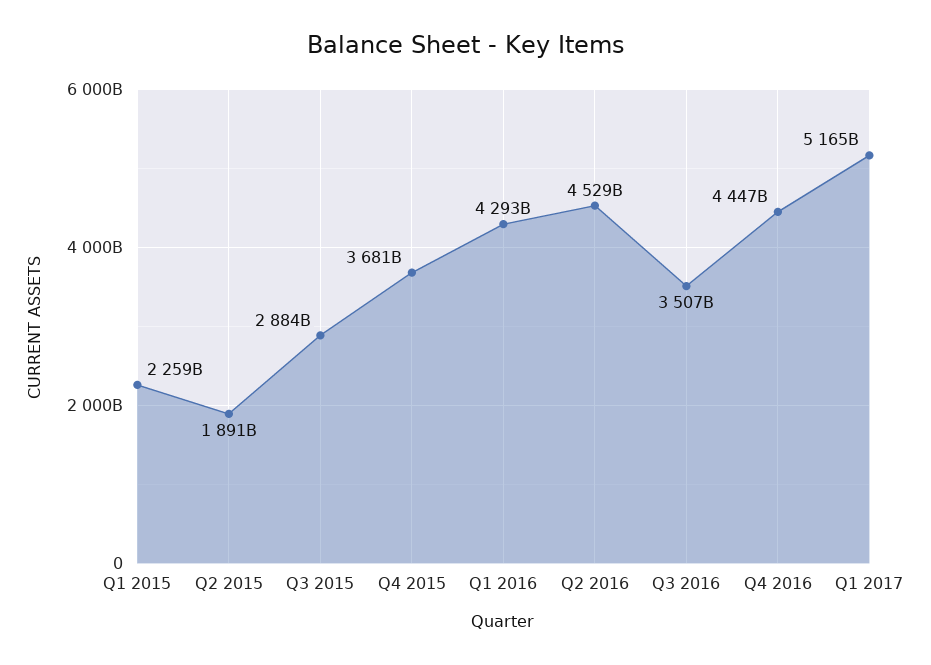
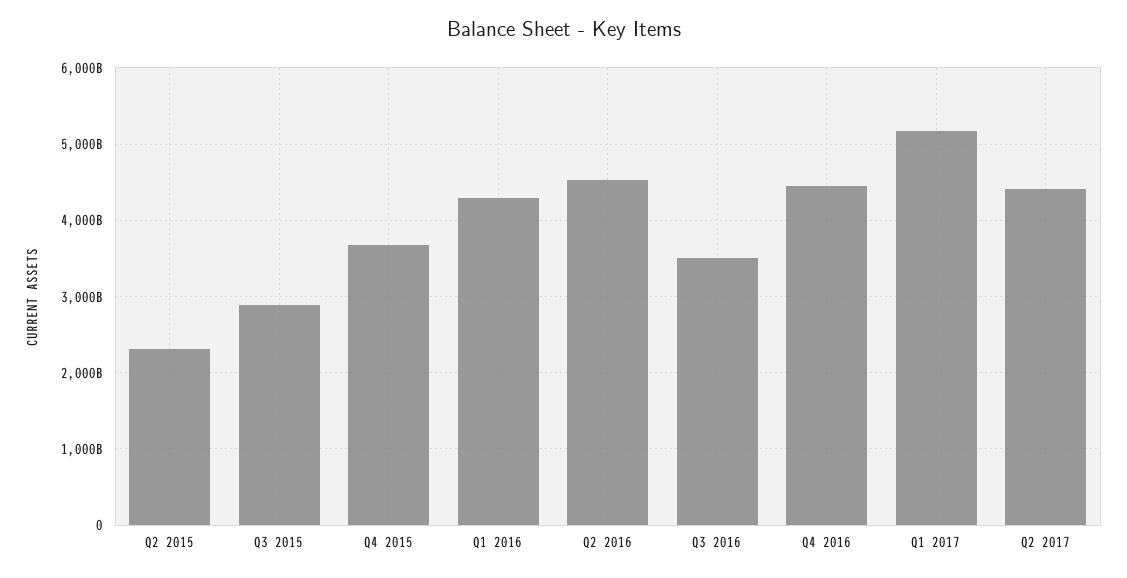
Q1 2015: 2259000000000 -> none
Q2 2015: 1891000000000 -> 2300000000000
Q2 2017: none -> 4400000000000

